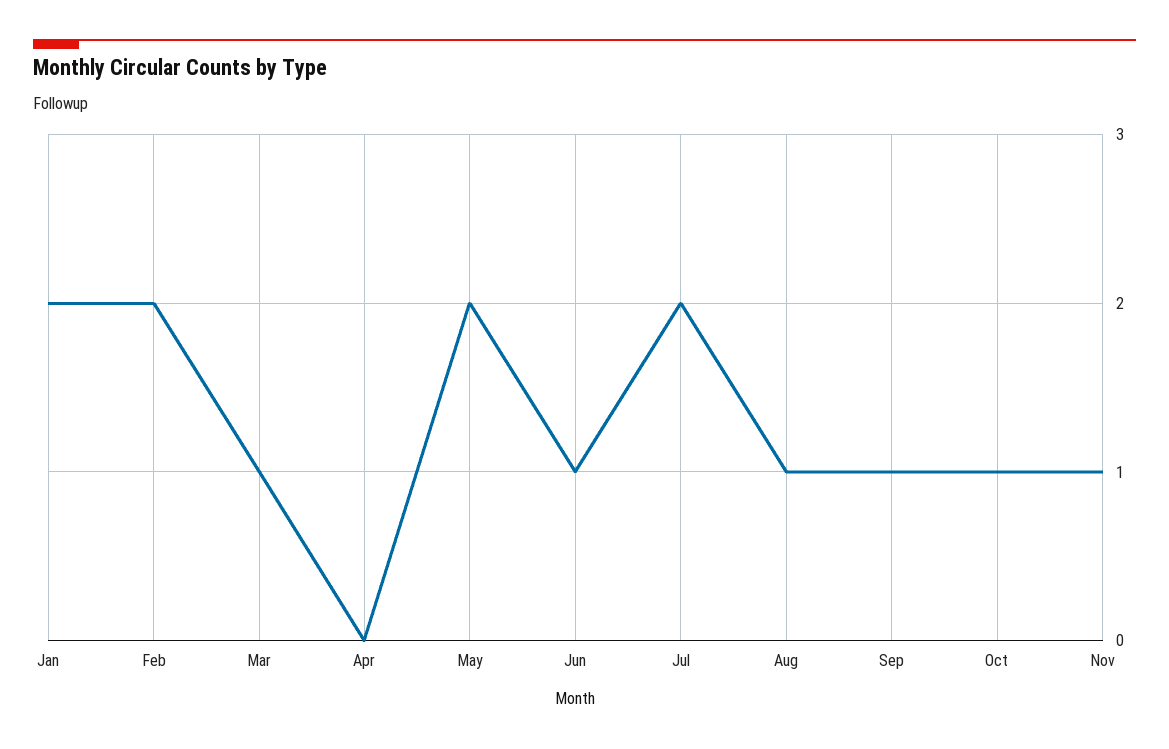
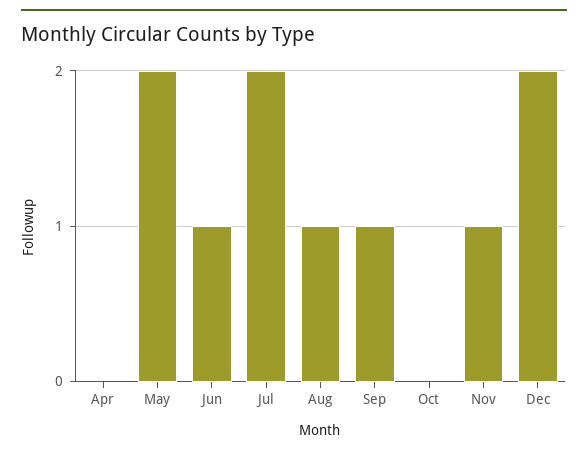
Jan: 2 -> none
Feb: 2 -> none
Mar: 1 -> none
Oct: 1 -> 0
Dec: none -> 2

